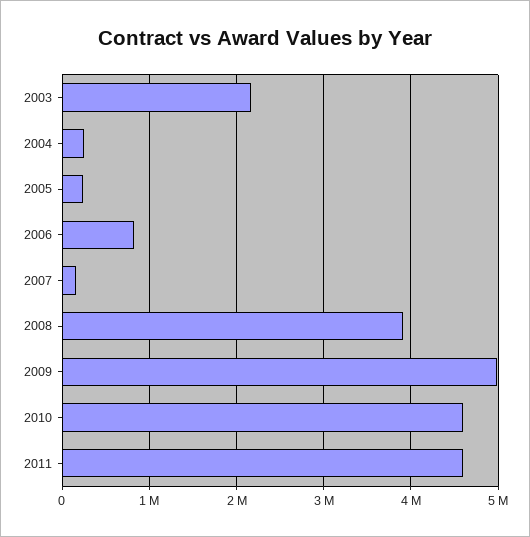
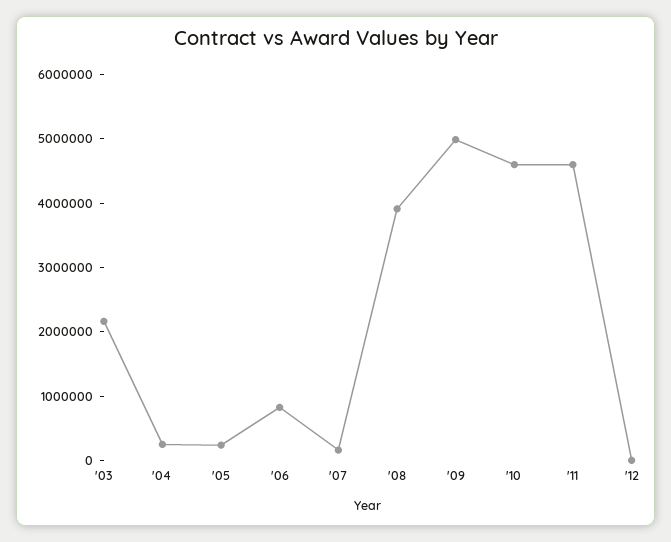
'12: none -> 0

